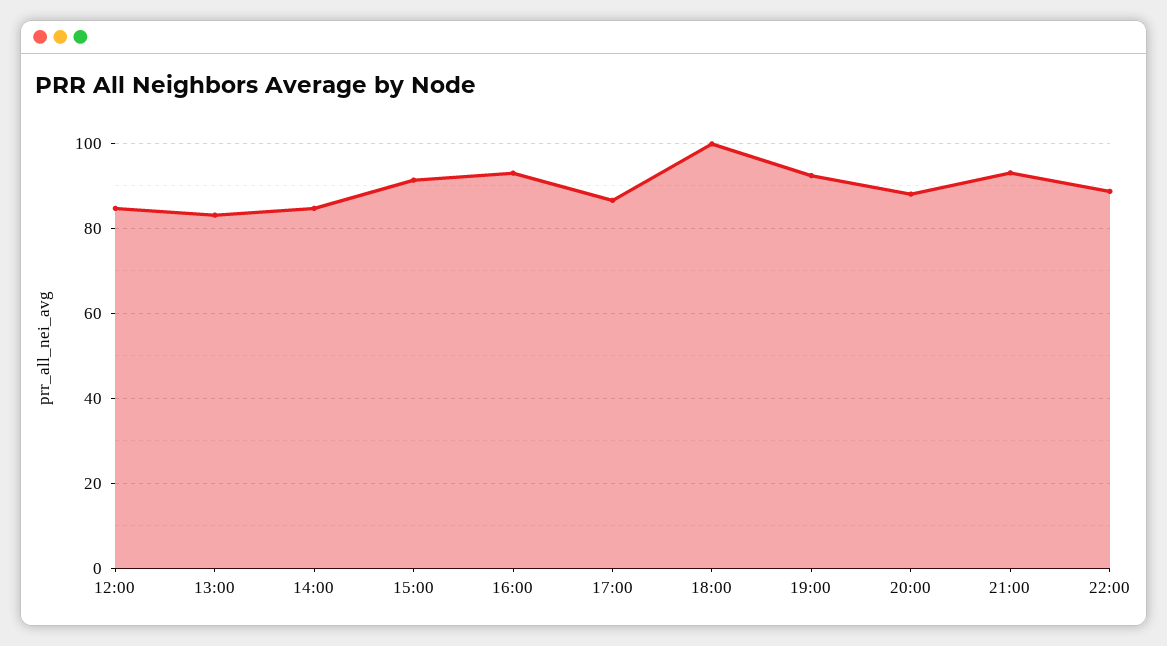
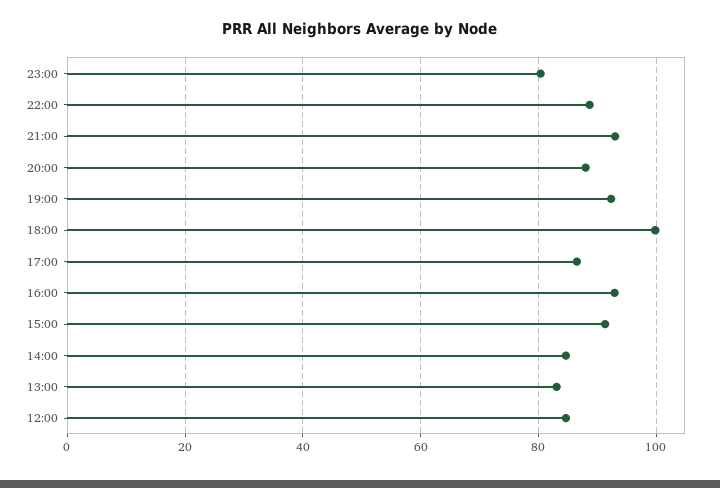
23:00: none -> 80

